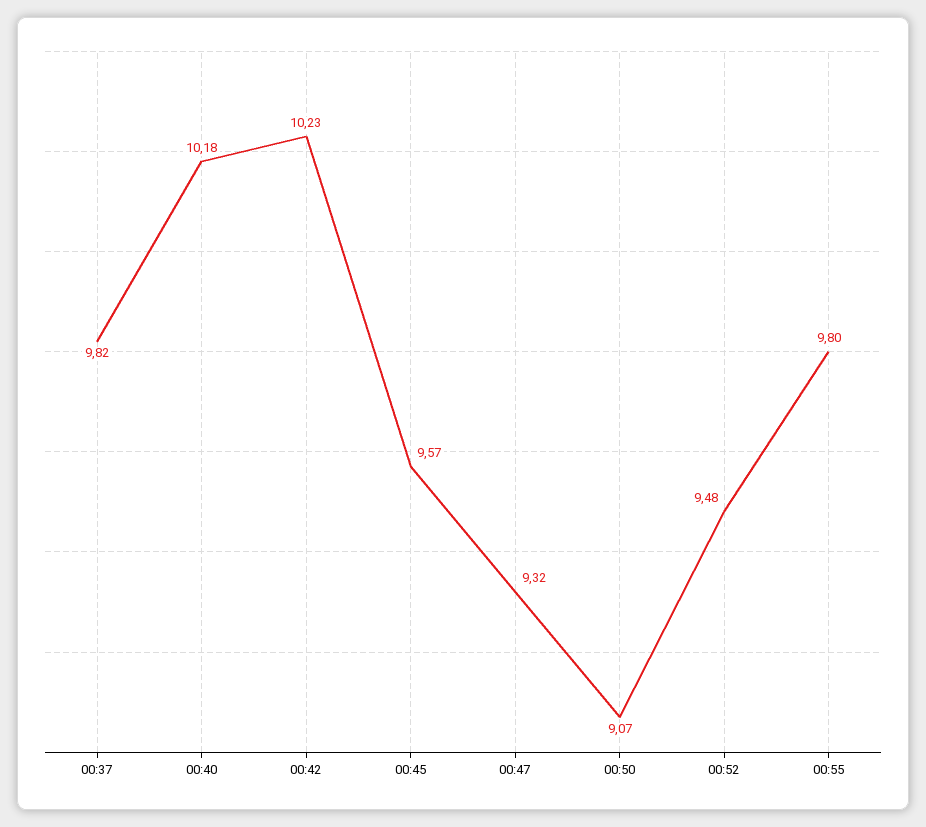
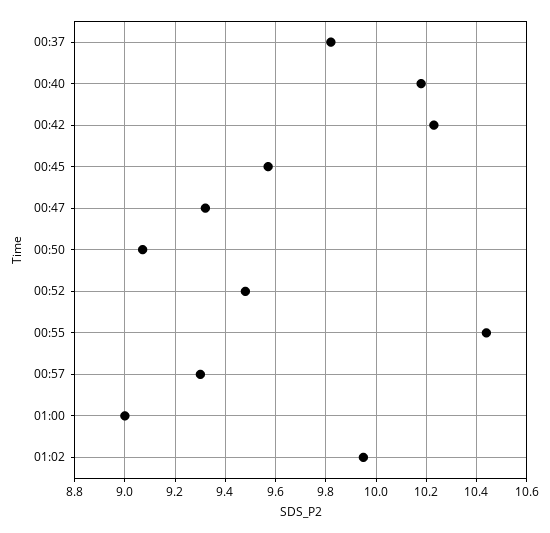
00:55: 9.8 -> 10.45
00:57: none -> 9.3
01:00: none -> 9
01:02: none -> 9.95

